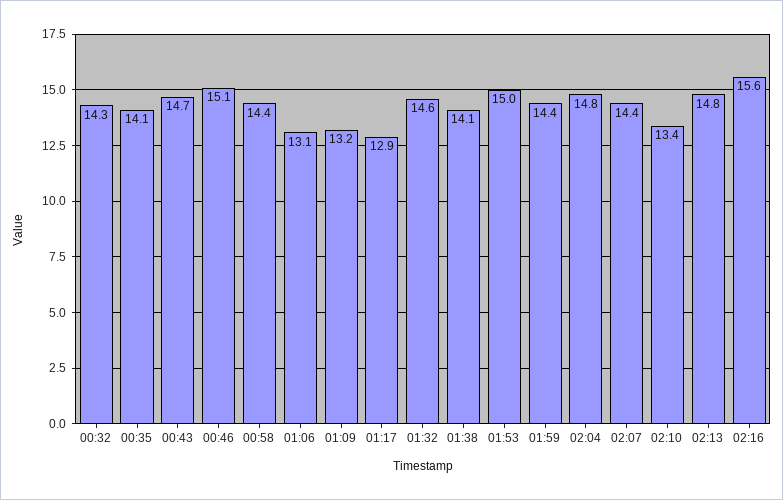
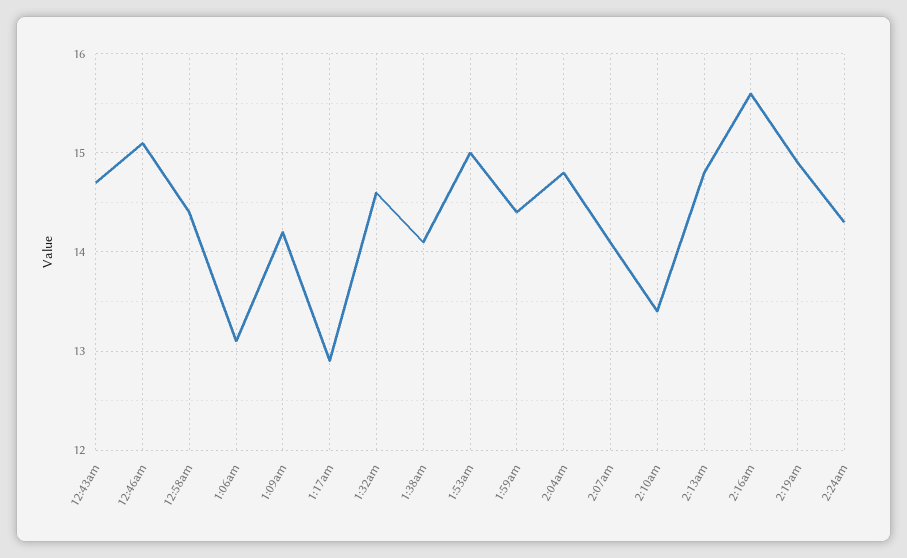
00:32: 14.3 -> none
00:35: 14.1 -> none
01:09: 13.2 -> 14.2
02:07: 14.4 -> 14.1
2:19am: none -> 14.9
2:24am: none -> 14.3

